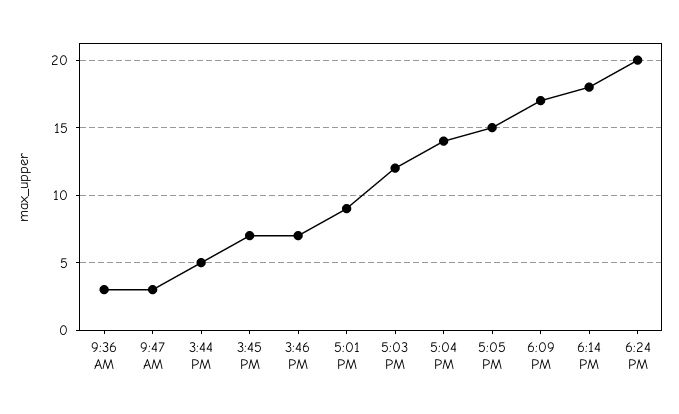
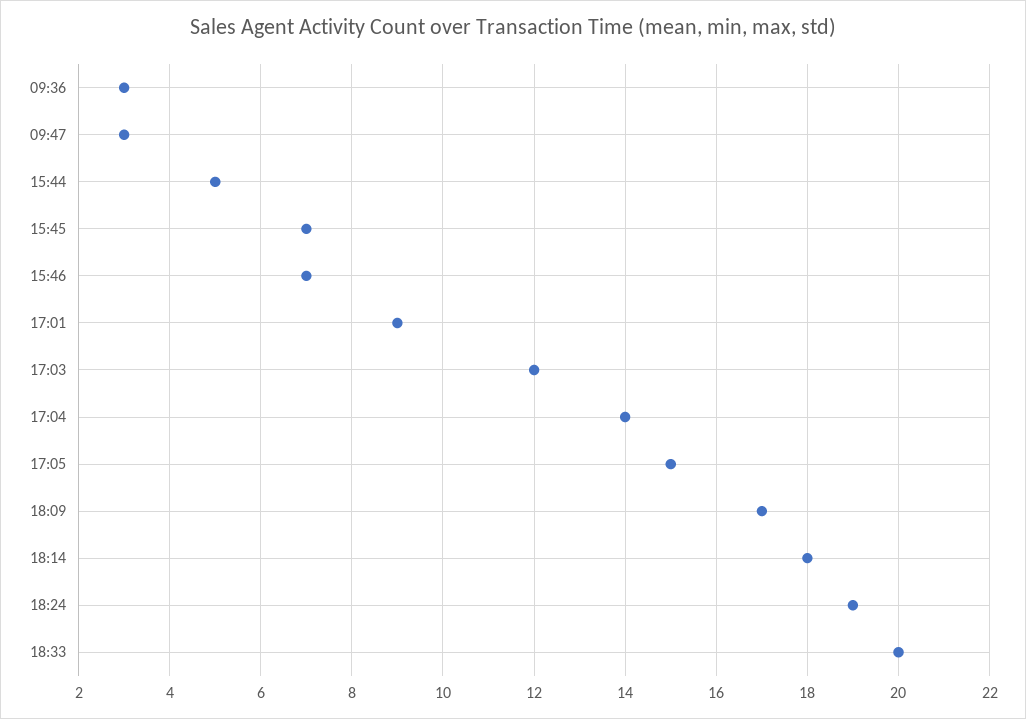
6:24 PM: 20 -> 19
18:33: none -> 20

